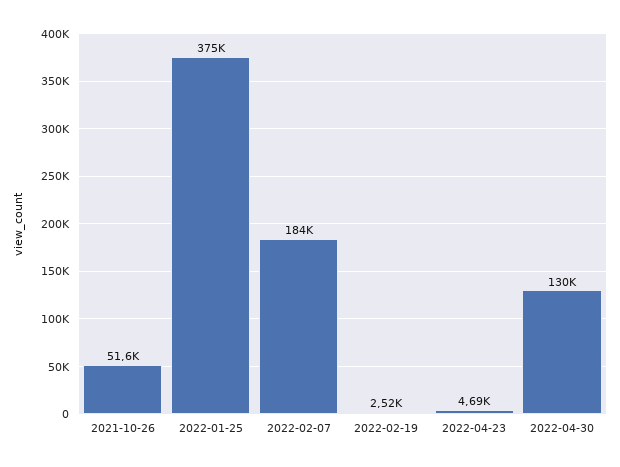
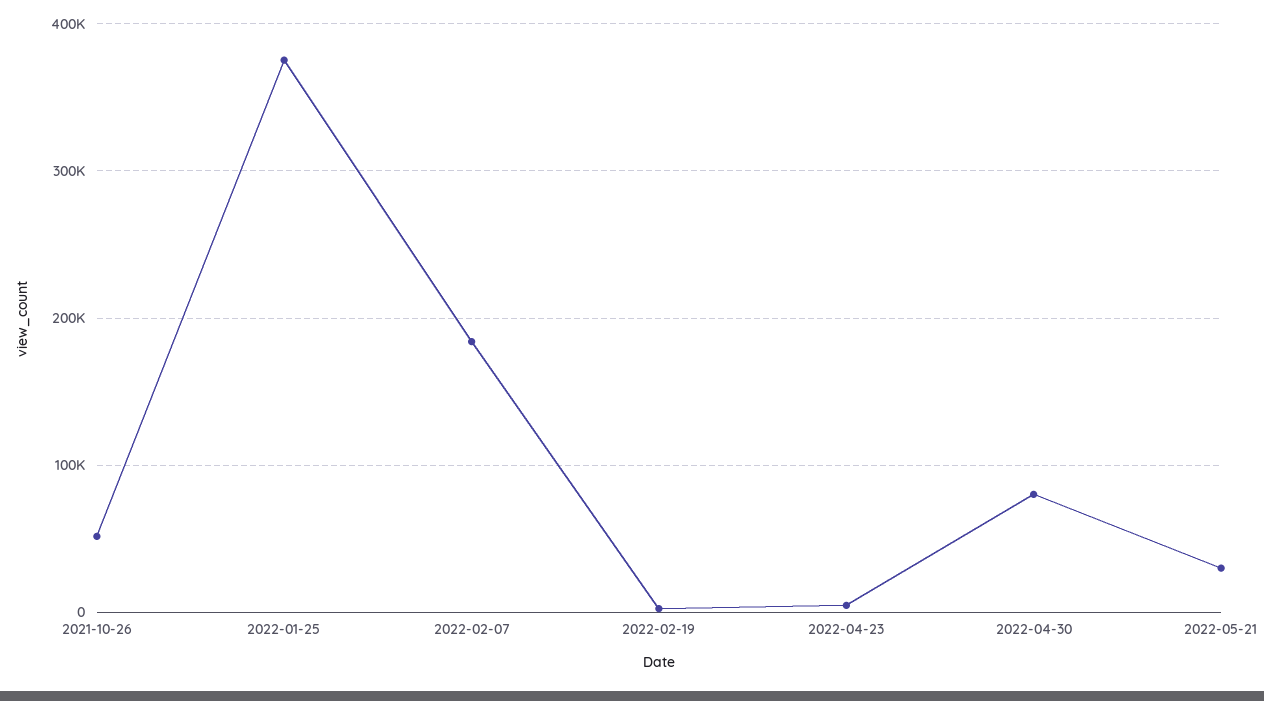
2022-04-30: 130000 -> 80000
2022-05-21: none -> 30000

